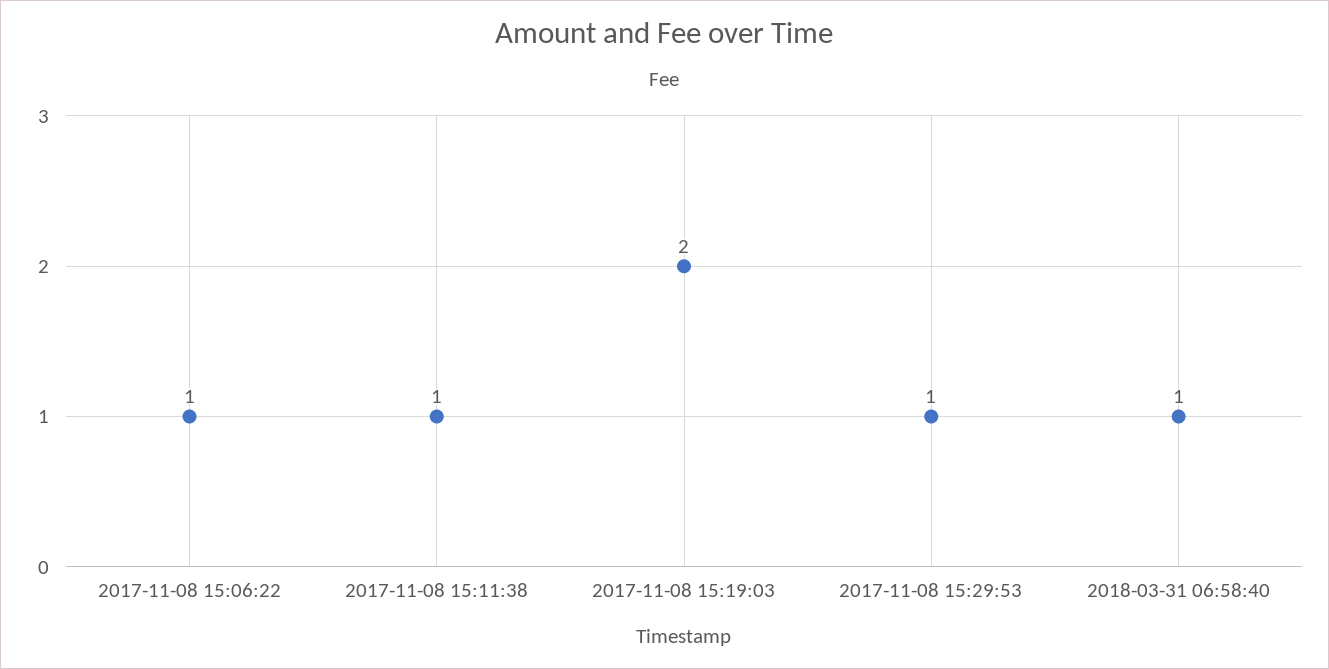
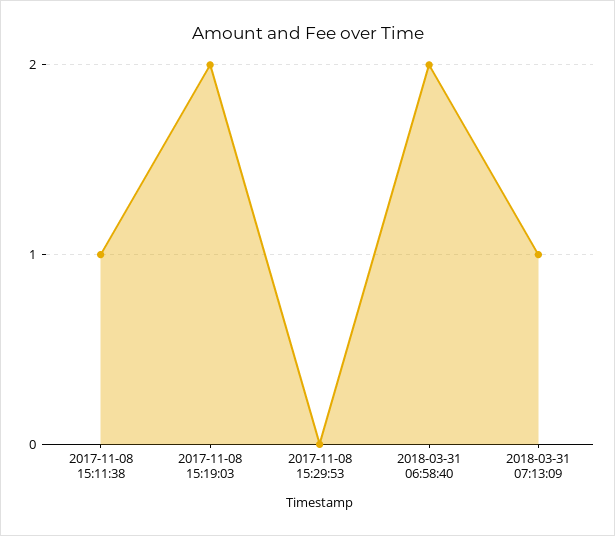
2017-11-08 15:06:22: 1 -> none
2017-11-08 15:29:53: 1 -> 0
2018-03-31 06:58:40: 1 -> 2
2018-03-31 07:13:09: none -> 1

